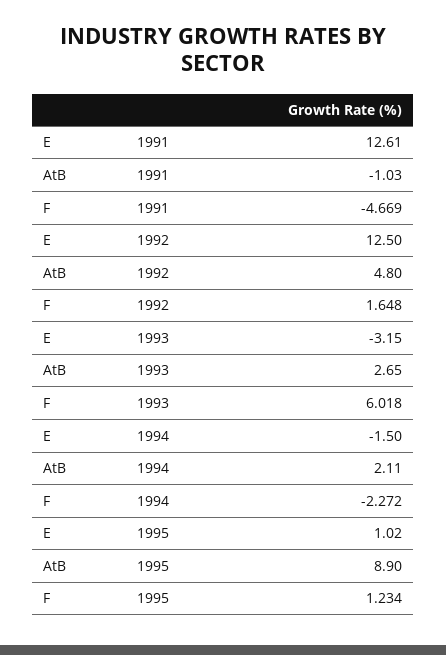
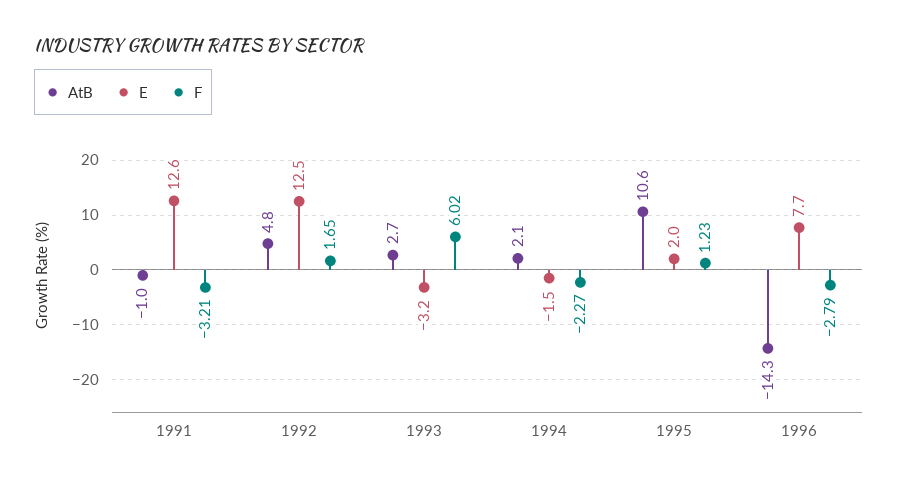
F, 1991: -4.669 -> -3.21
E, 1995: 1.02 -> 2
AtB, 1995: 8.9 -> 10.6
AtB, 1996: none -> -14.3
E, 1996: none -> 7.7
F, 1996: none -> -2.79

